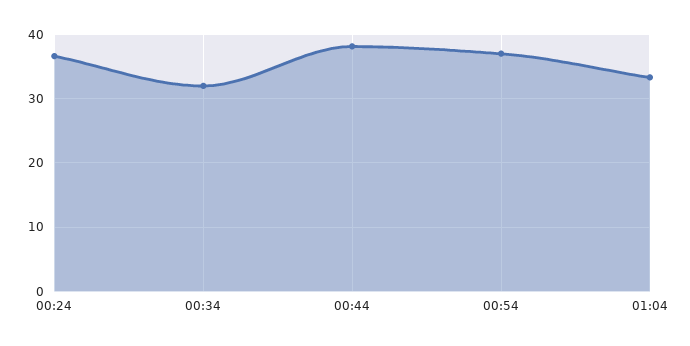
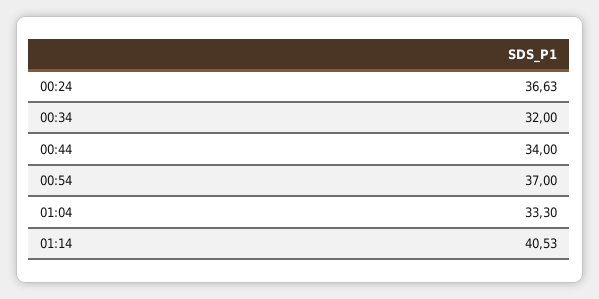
00:44: 38 -> 34
01:14: none -> 40.53

